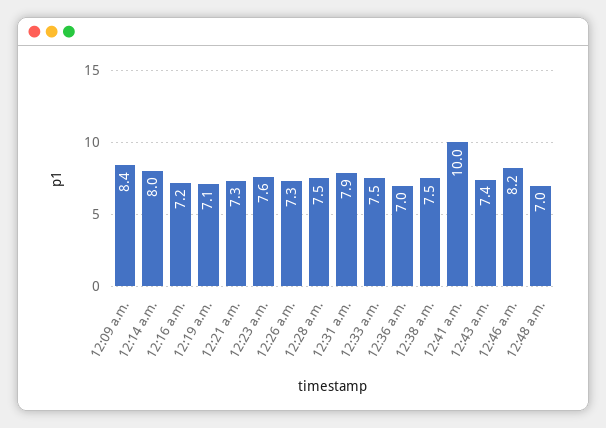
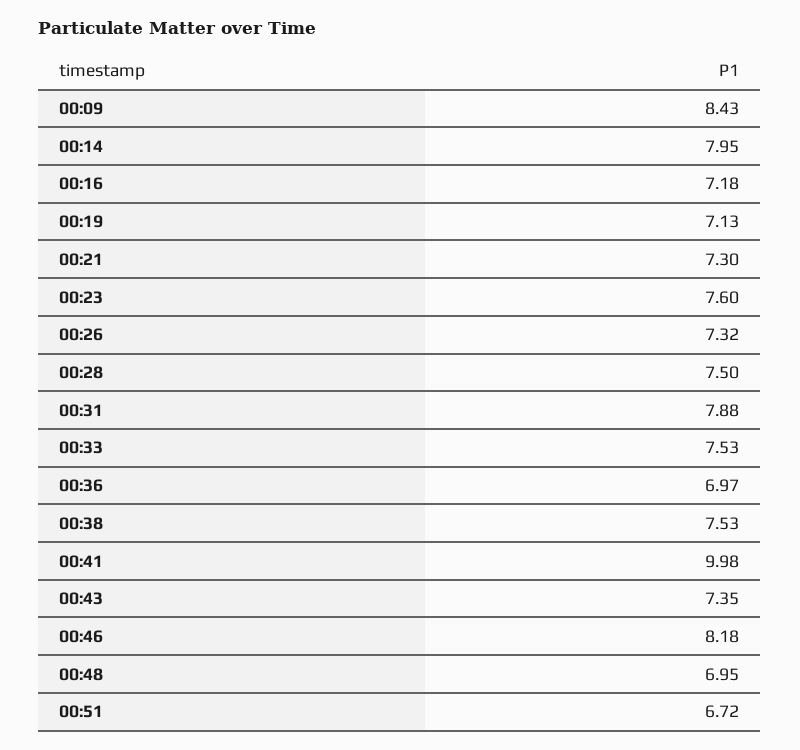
00:51: none -> 6.72

